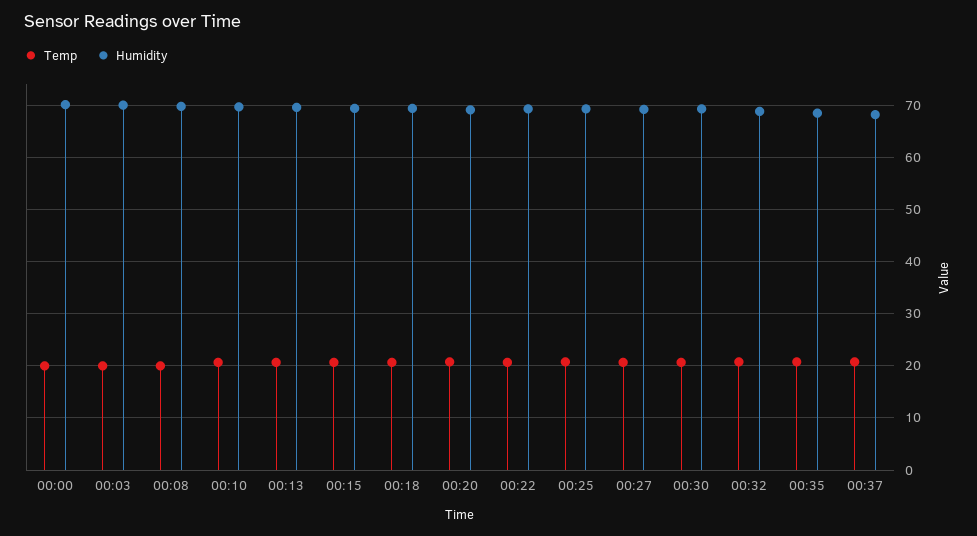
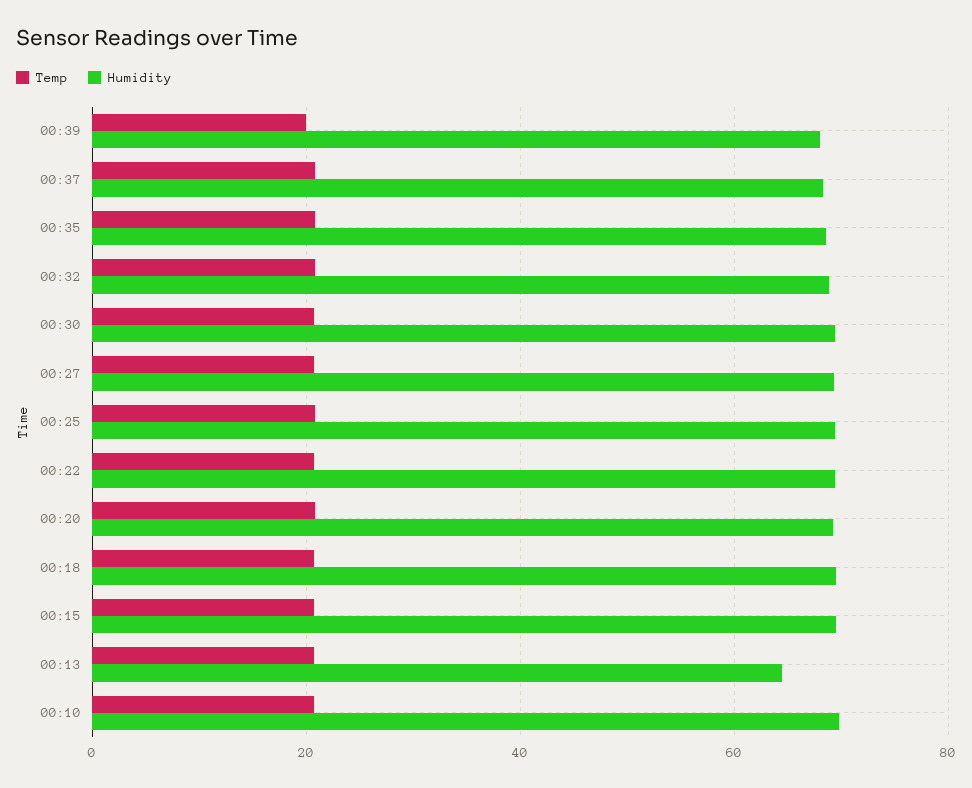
Temp, 00:00: 20 -> none
Humidity, 00:00: 70 -> none
Temp, 00:03: 20 -> none
Humidity, 00:03: 70 -> none
Temp, 00:08: 20 -> none
Humidity, 00:08: 70 -> none
Humidity, 00:13: 70 -> 64
Temp, 00:39: none -> 20
Humidity, 00:39: none -> 68

